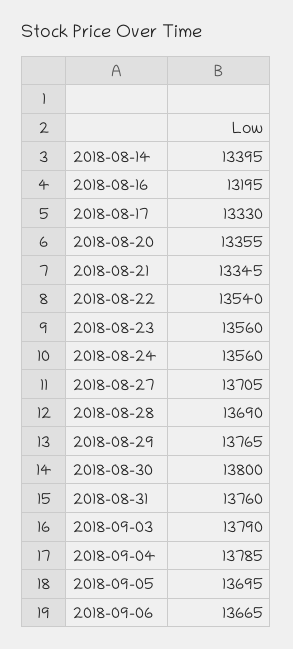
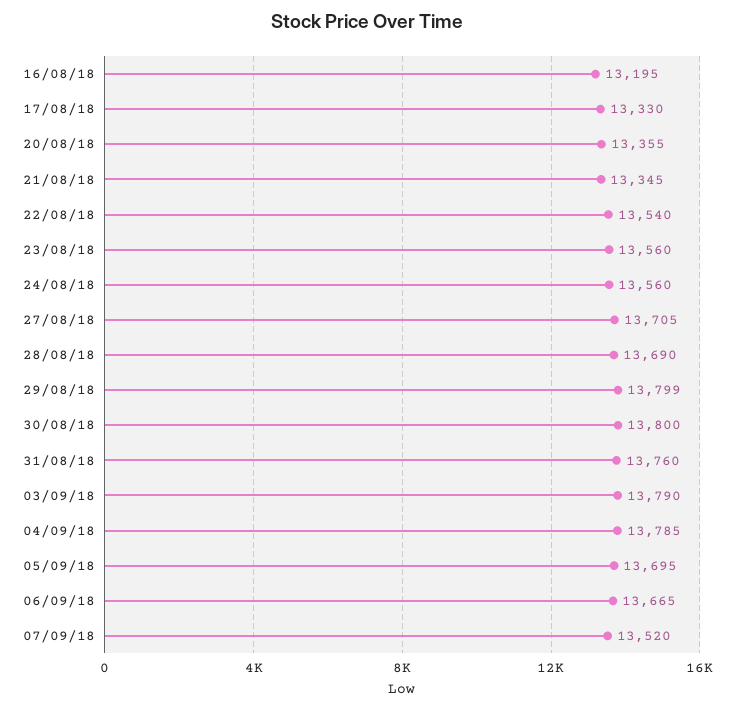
2018-08-14: 13395 -> none
2018-08-29: 13765 -> 13799
07/09/18: none -> 13520

